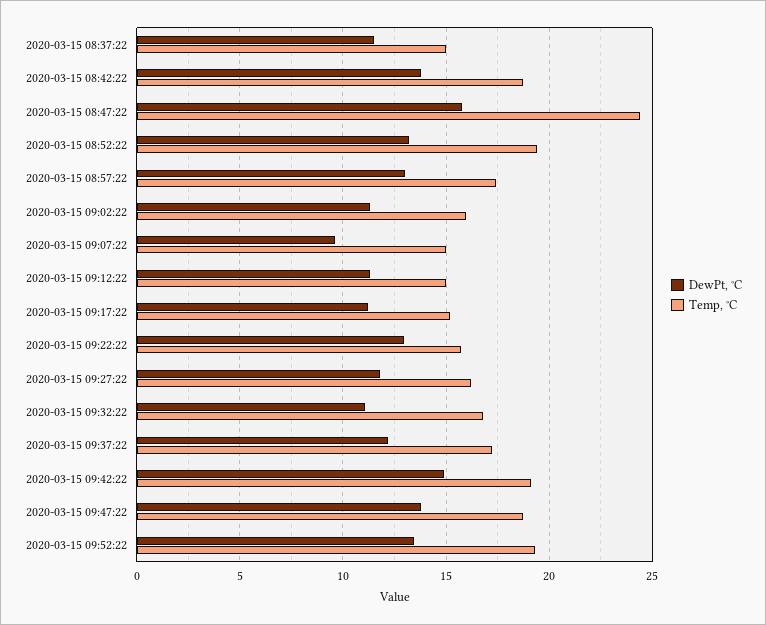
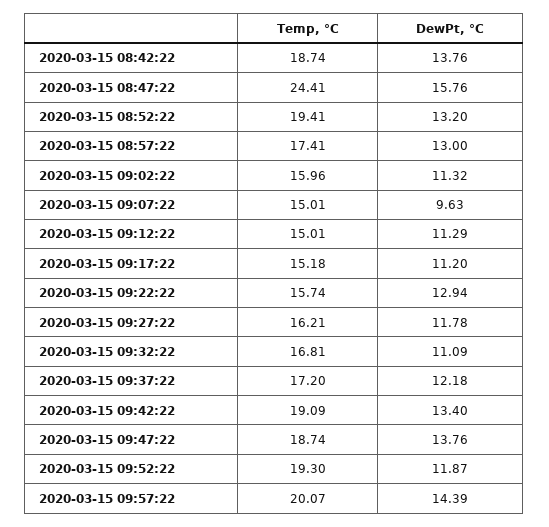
DewPt, °C, 2020-03-15 08:37:22: 11.5 -> none
Temp, °C, 2020-03-15 08:37:22: 15 -> none
DewPt, °C, 2020-03-15 09:42:22: 15 -> 13.4
DewPt, °C, 2020-03-15 09:52:22: 13.5 -> 11.87
Temp, °C, 2020-03-15 09:57:22: none -> 20.07
DewPt, °C, 2020-03-15 09:57:22: none -> 14.39

